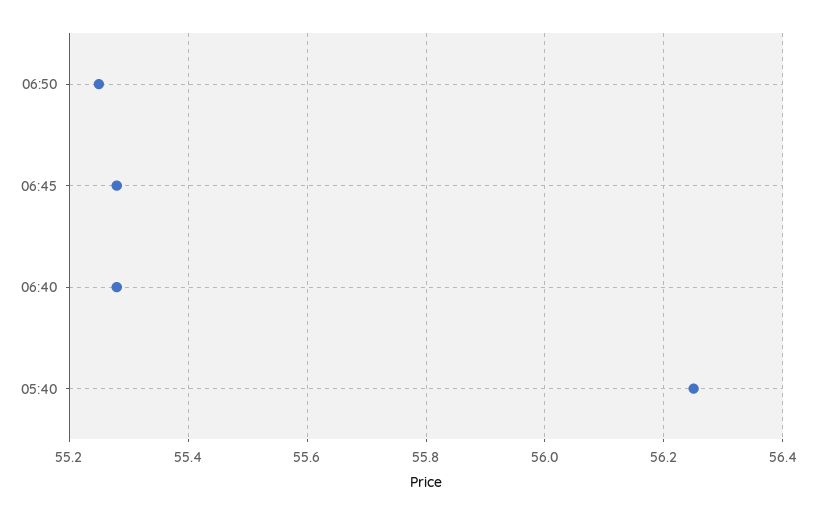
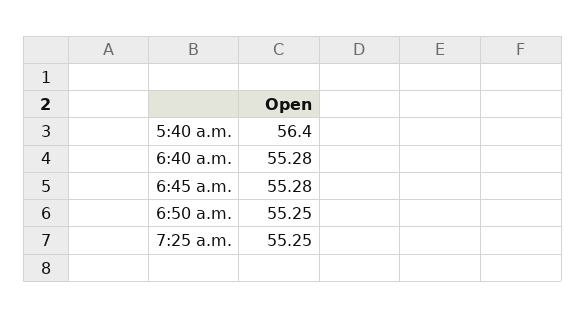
05:40: 56.25 -> 56.4
7:25 a.m.: none -> 55.25

